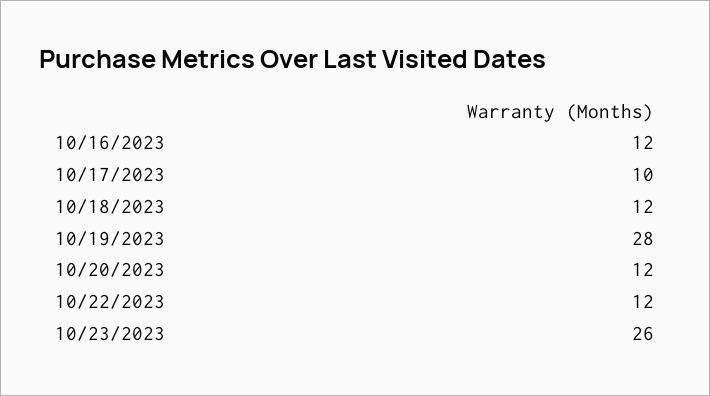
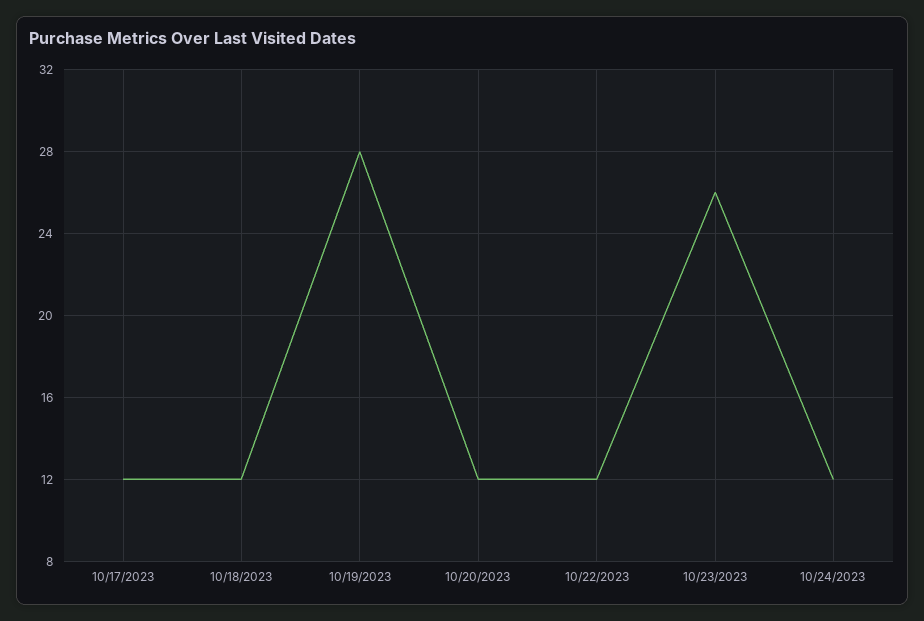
10/16/2023: 12 -> none
10/17/2023: 10 -> 12
10/24/2023: none -> 12

